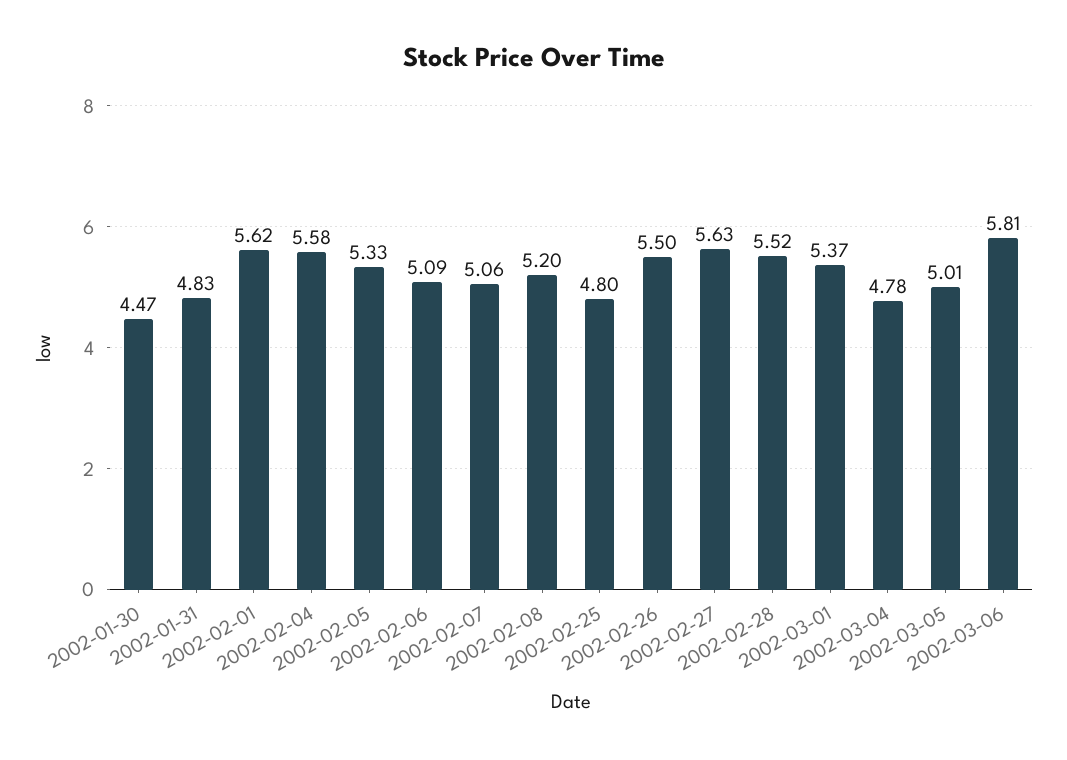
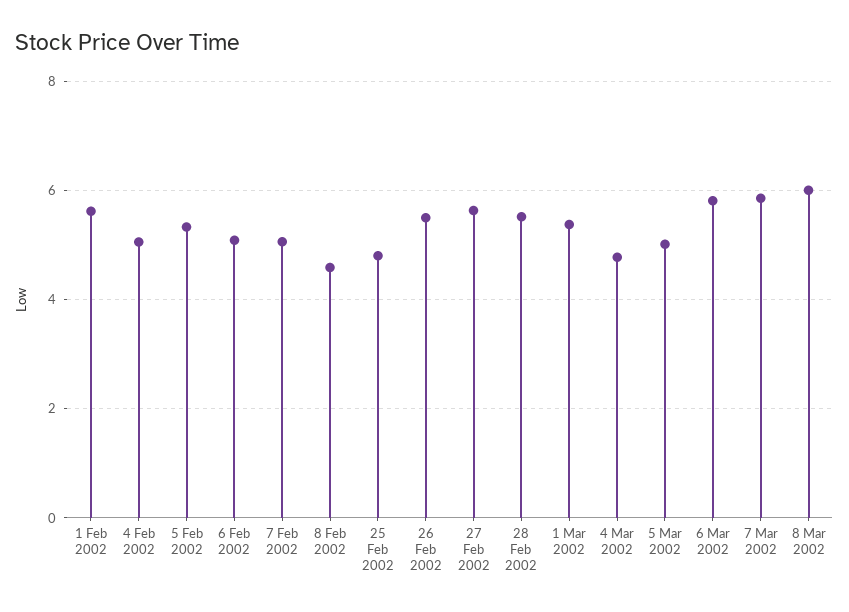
2002-01-30: 4.47 -> none
2002-01-31: 4.83 -> none
2002-02-04: 5.58 -> 5
2002-02-08: 5.2 -> 4.6
7 Mar 2002: none -> 5.8
8 Mar 2002: none -> 6

